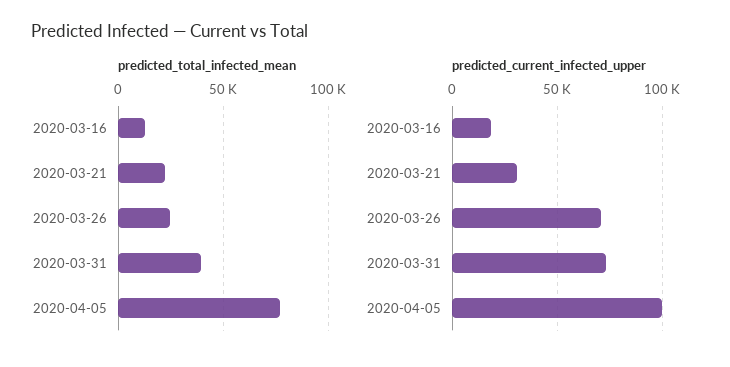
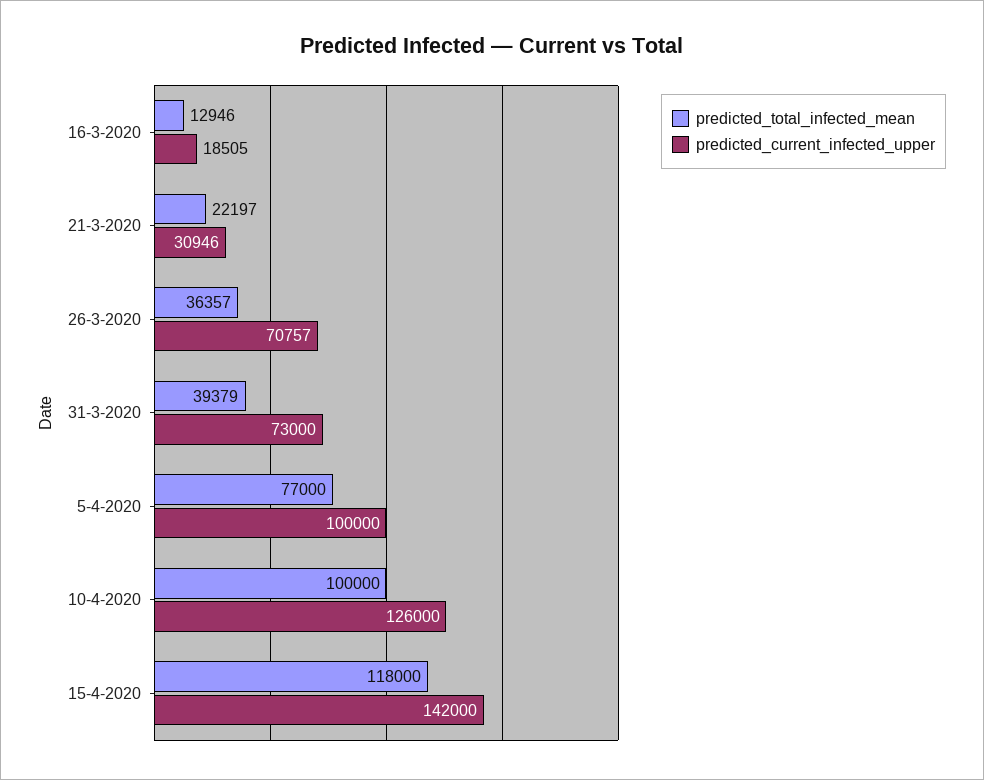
predicted_total_infected_mean, 2020-03-26: 25000 -> 36357
predicted_total_infected_mean, 10-4-2020: none -> 100000
predicted_current_infected_upper, 10-4-2020: none -> 126000
predicted_total_infected_mean, 15-4-2020: none -> 118000
predicted_current_infected_upper, 15-4-2020: none -> 142000

